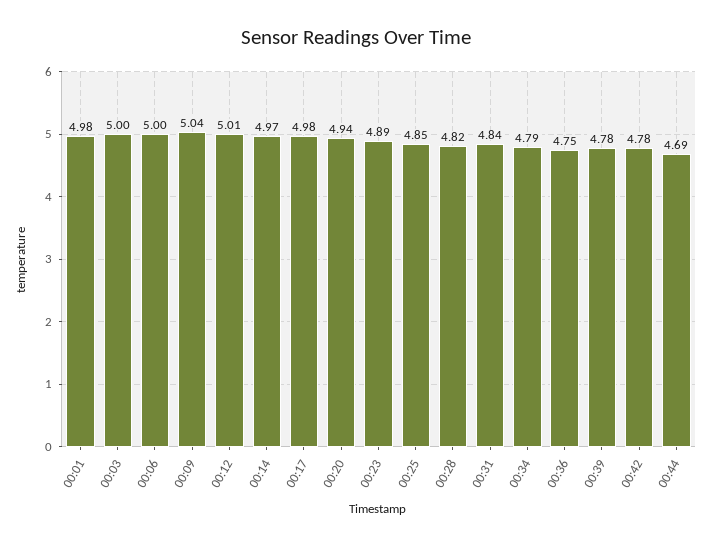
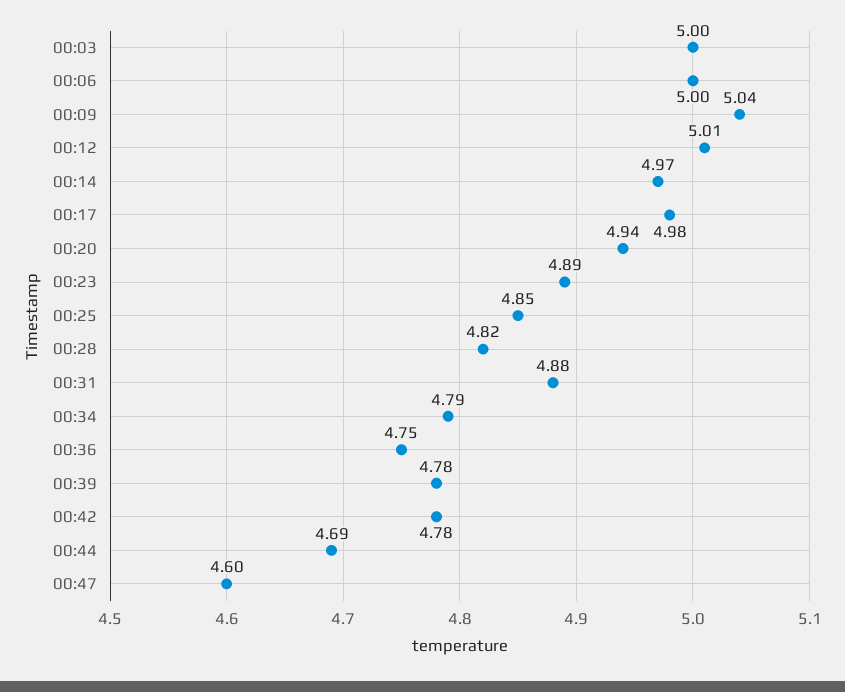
00:01: 4.98 -> none
00:31: 4.84 -> 4.88
00:47: none -> 4.6

